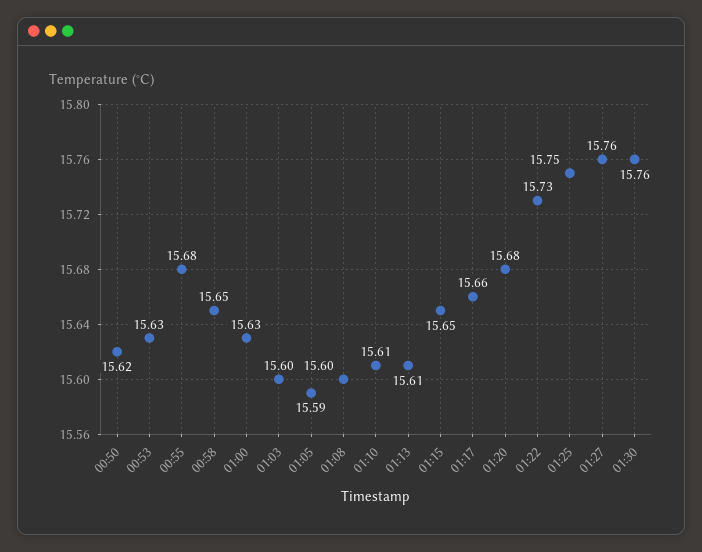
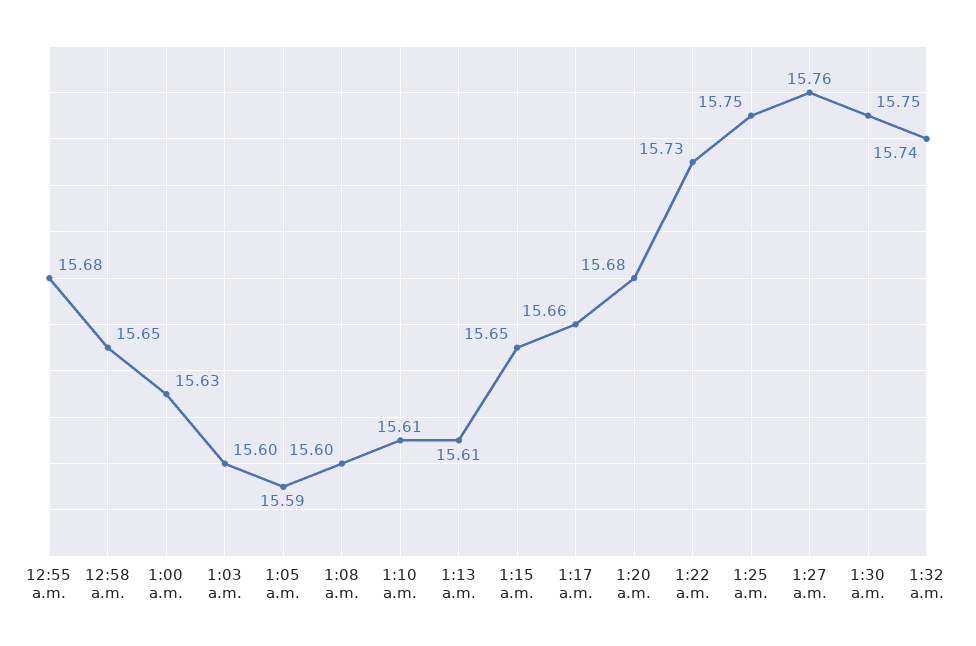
00:50: 15.62 -> none
00:53: 15.63 -> none
01:30: 15.76 -> 15.75
1:32 a.m.: none -> 15.74

